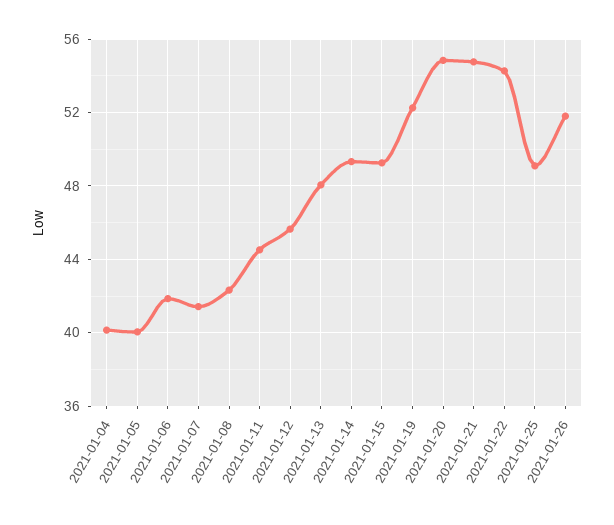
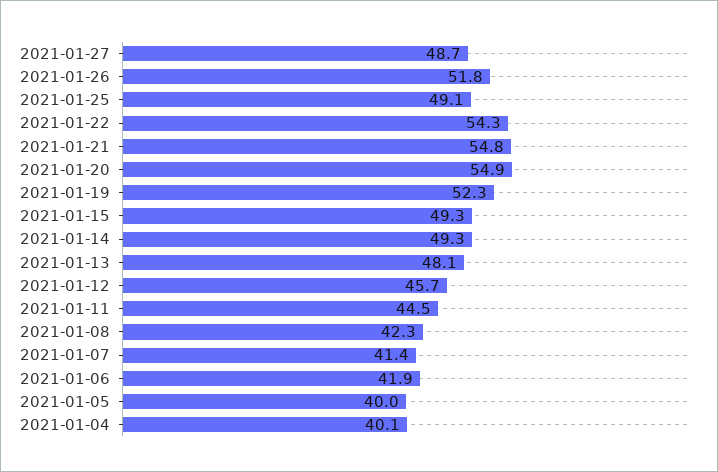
2021-01-27: none -> 48.7

